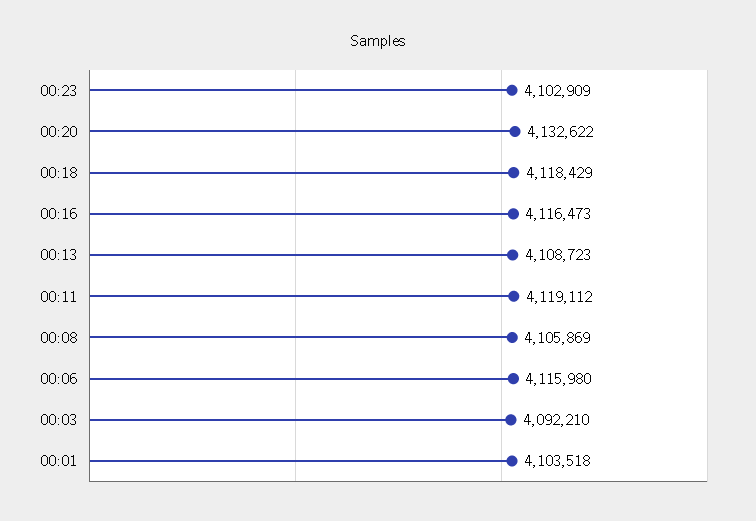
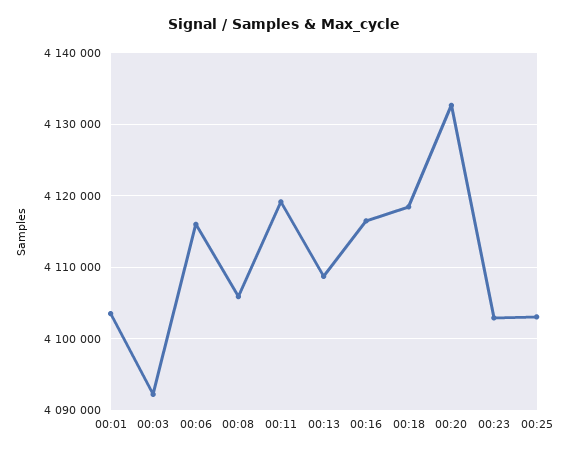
00:25: none -> 4103000

